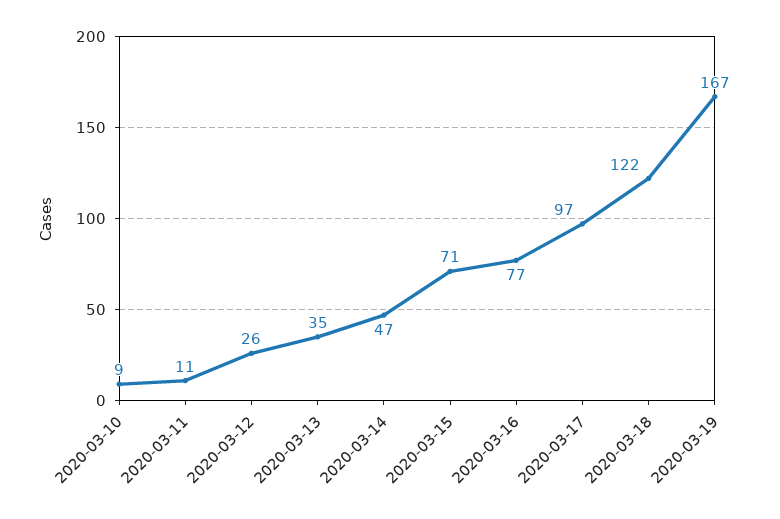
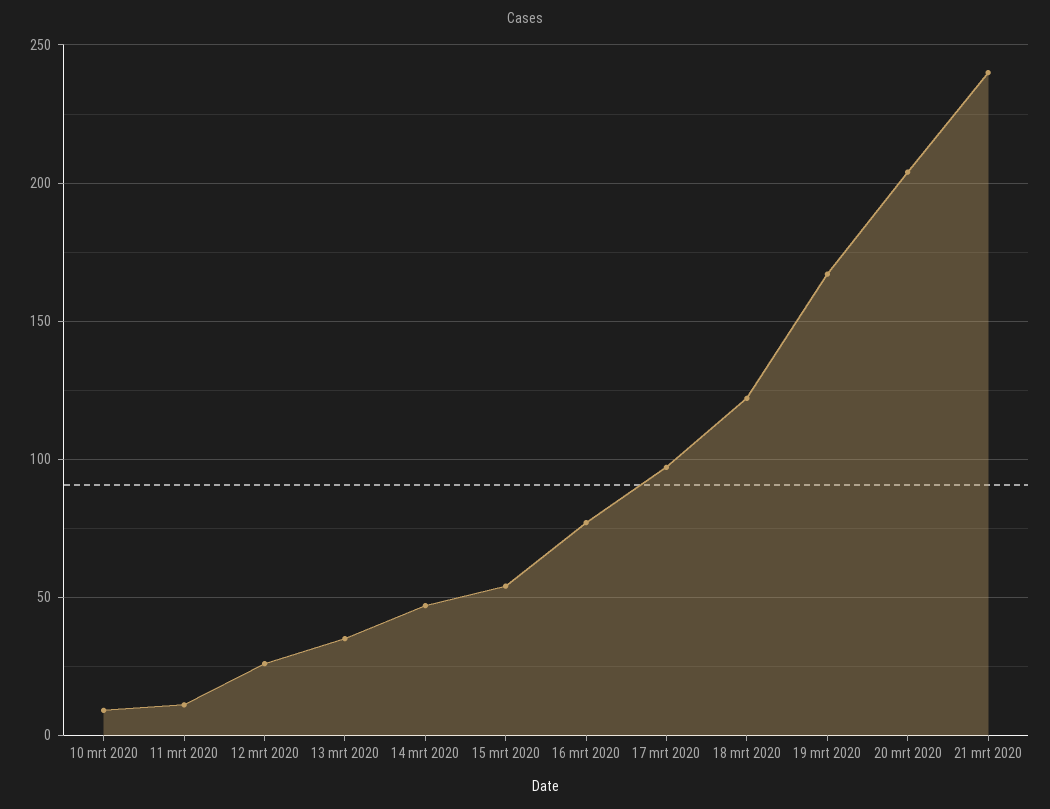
2020-03-15: 71 -> 55
20 mrt 2020: none -> 205
21 mrt 2020: none -> 240

